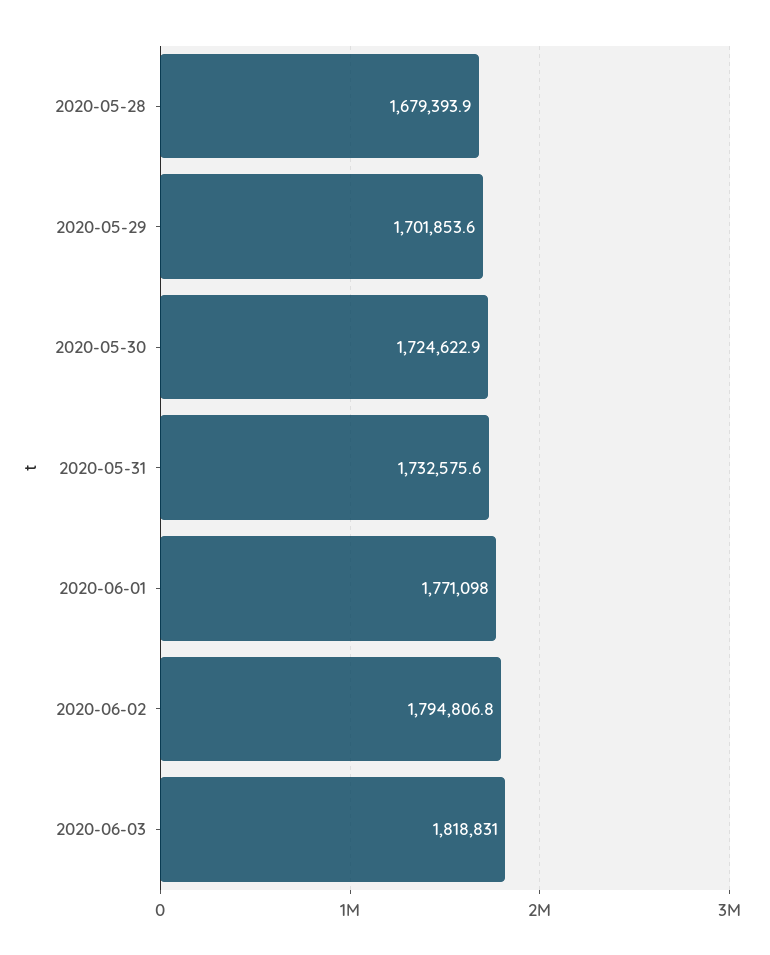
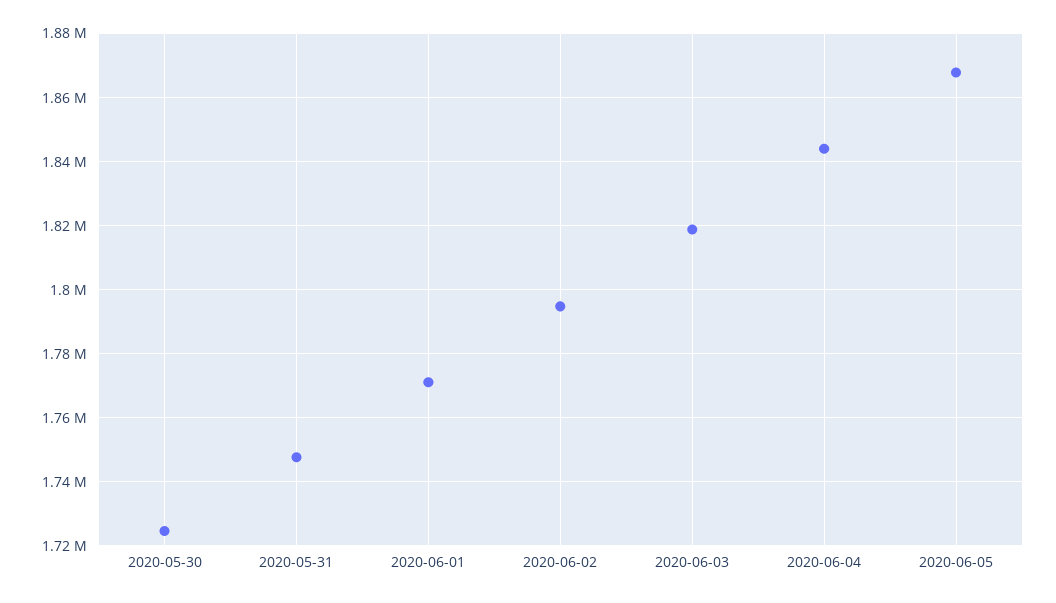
2020-05-28: 1679393.9 -> none
2020-05-29: 1701853.6 -> none
2020-05-31: 1732575.6 -> 1748000
2020-06-04: none -> 1844000
2020-06-05: none -> 1868000

